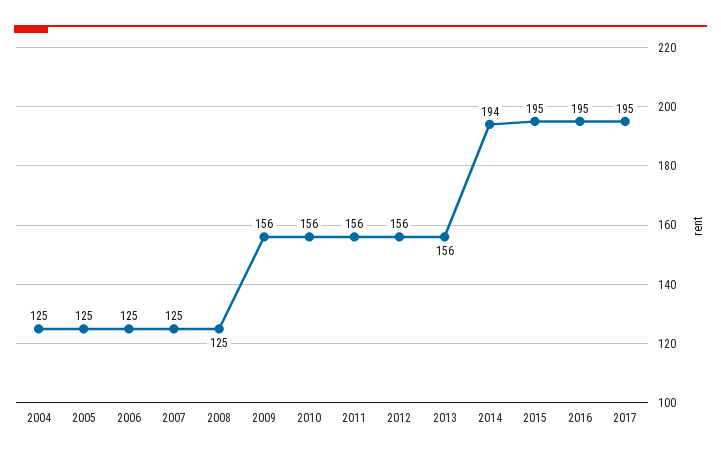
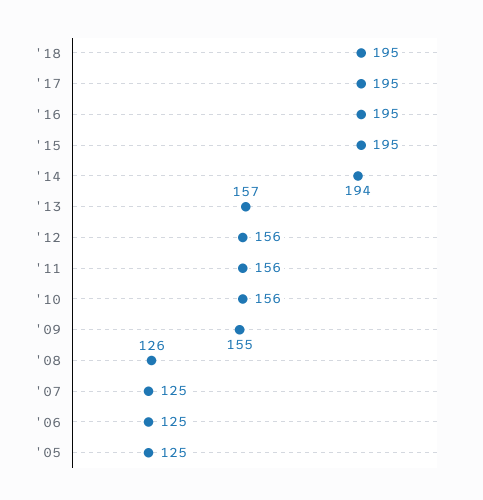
2004: 125 -> none
2008: 125 -> 126
2009: 156 -> 155
2013: 156 -> 157
'18: none -> 195

